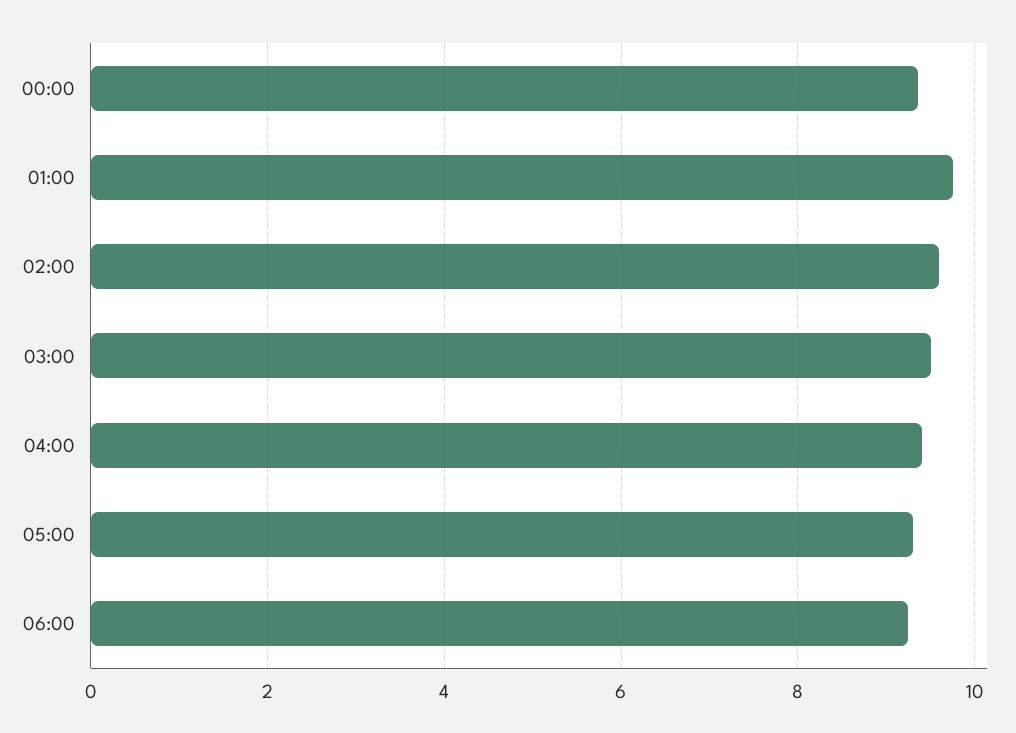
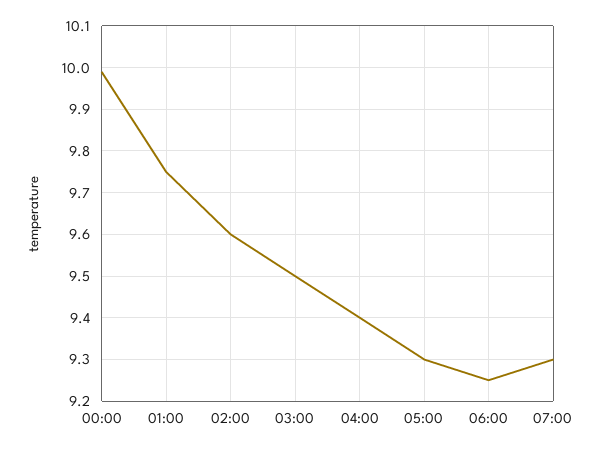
00:00: 9.4 -> 10
07:00: none -> 9.3

